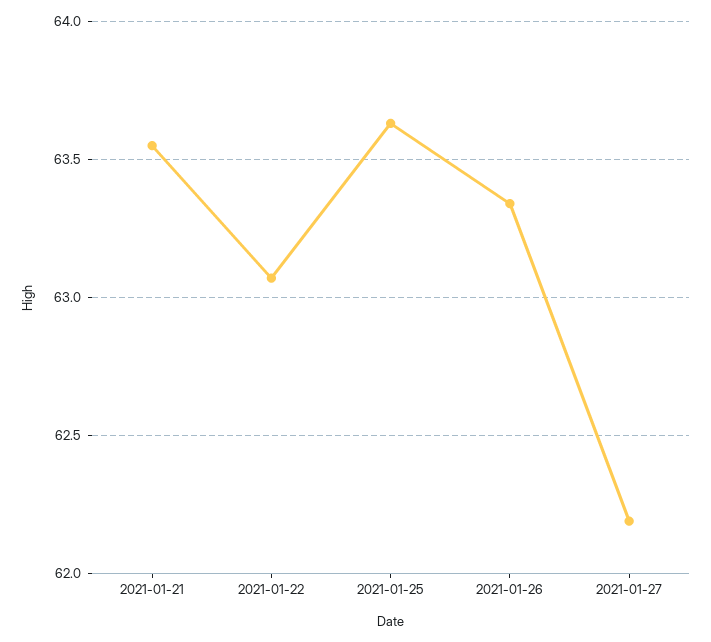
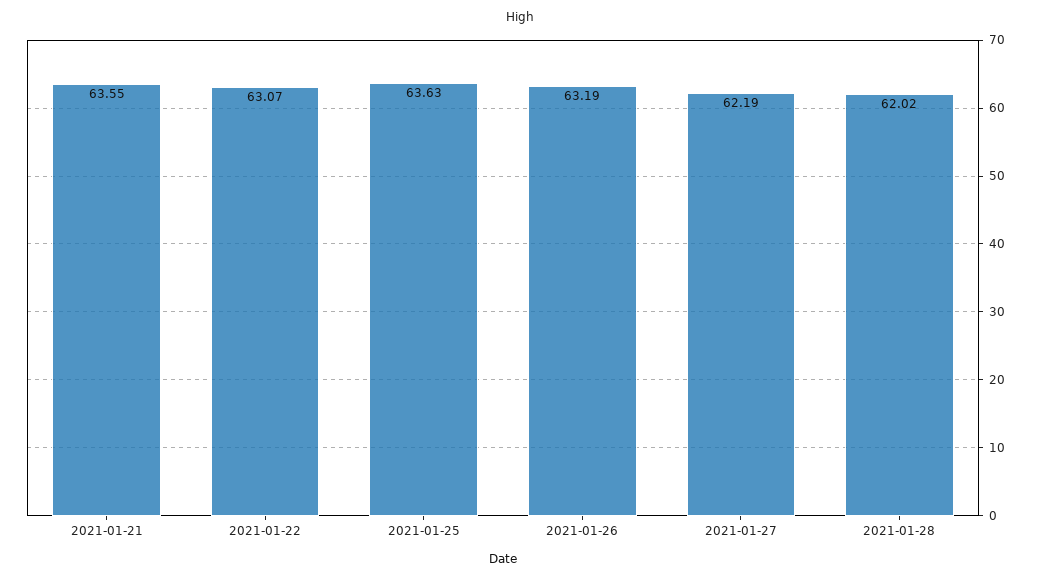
2021-01-26: 63.35 -> 63.19
2021-01-28: none -> 62.02

